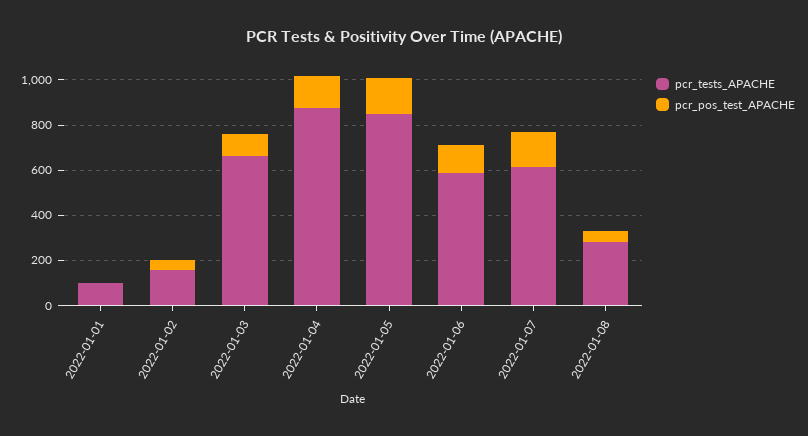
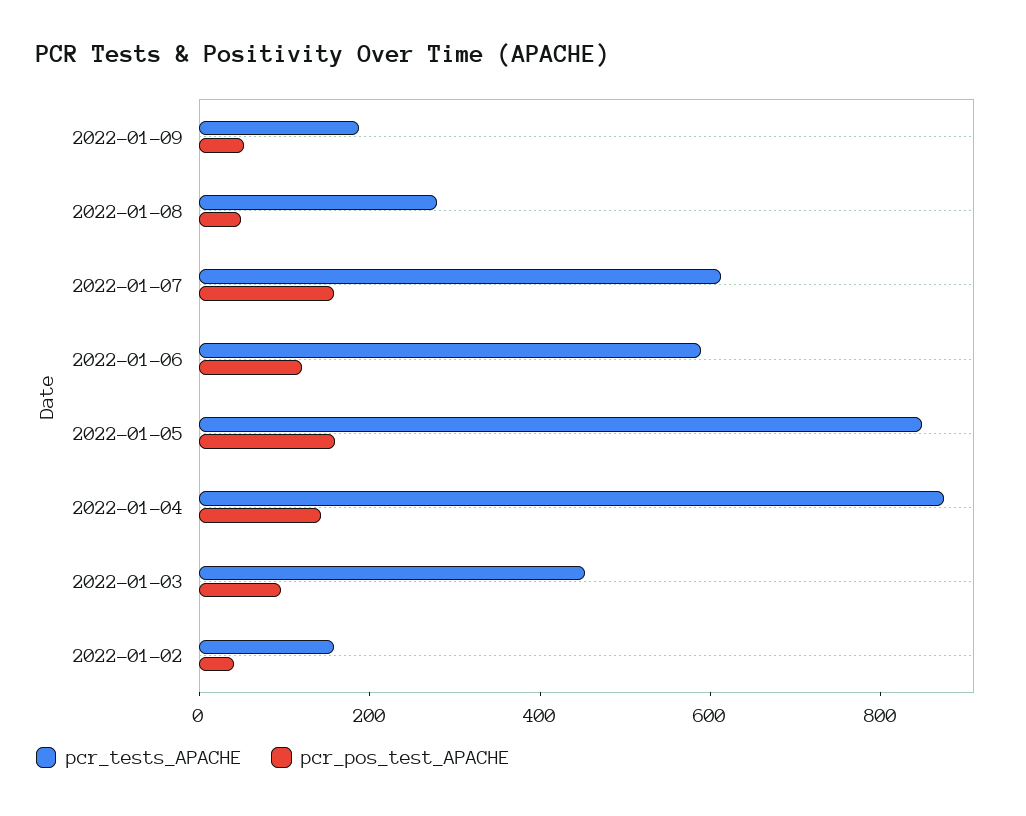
pcr_tests_APACHE, 2022-01-01: 100 -> none
pcr_pos_test_APACHE, 2022-01-01: 0 -> none
pcr_tests_APACHE, 2022-01-03: 650 -> 450
pcr_tests_APACHE, 2022-01-09: none -> 200
pcr_pos_test_APACHE, 2022-01-09: none -> 50

